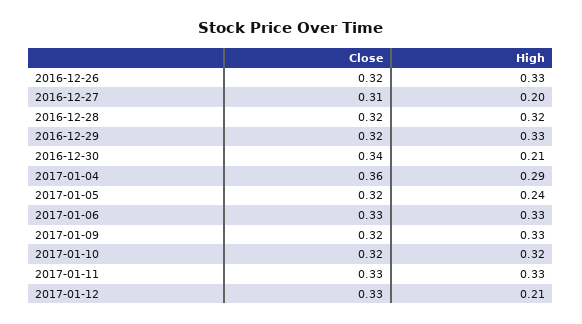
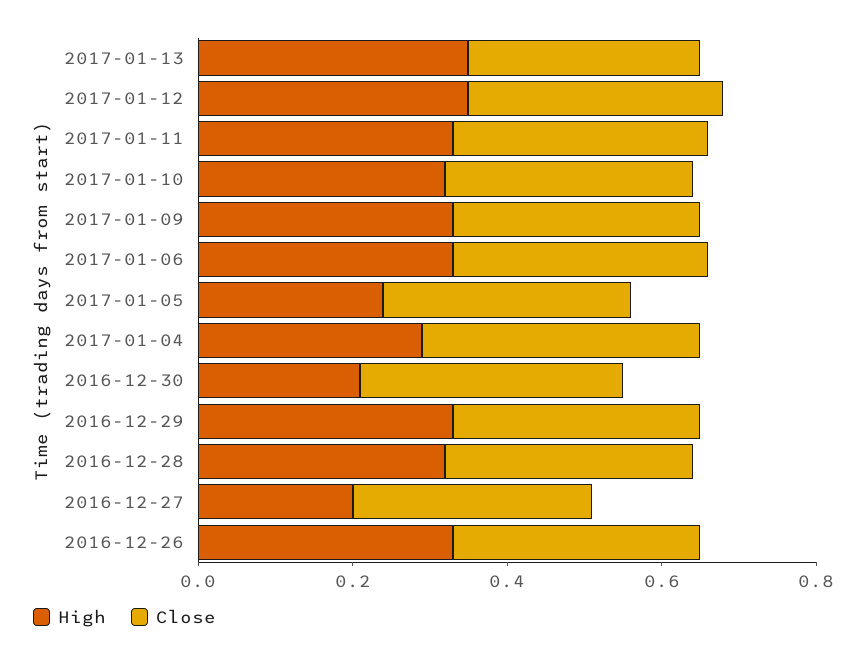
High, 2017-01-12: 0.21 -> 0.35
High, 2017-01-13: none -> 0.35
Close, 2017-01-13: none -> 0.3

